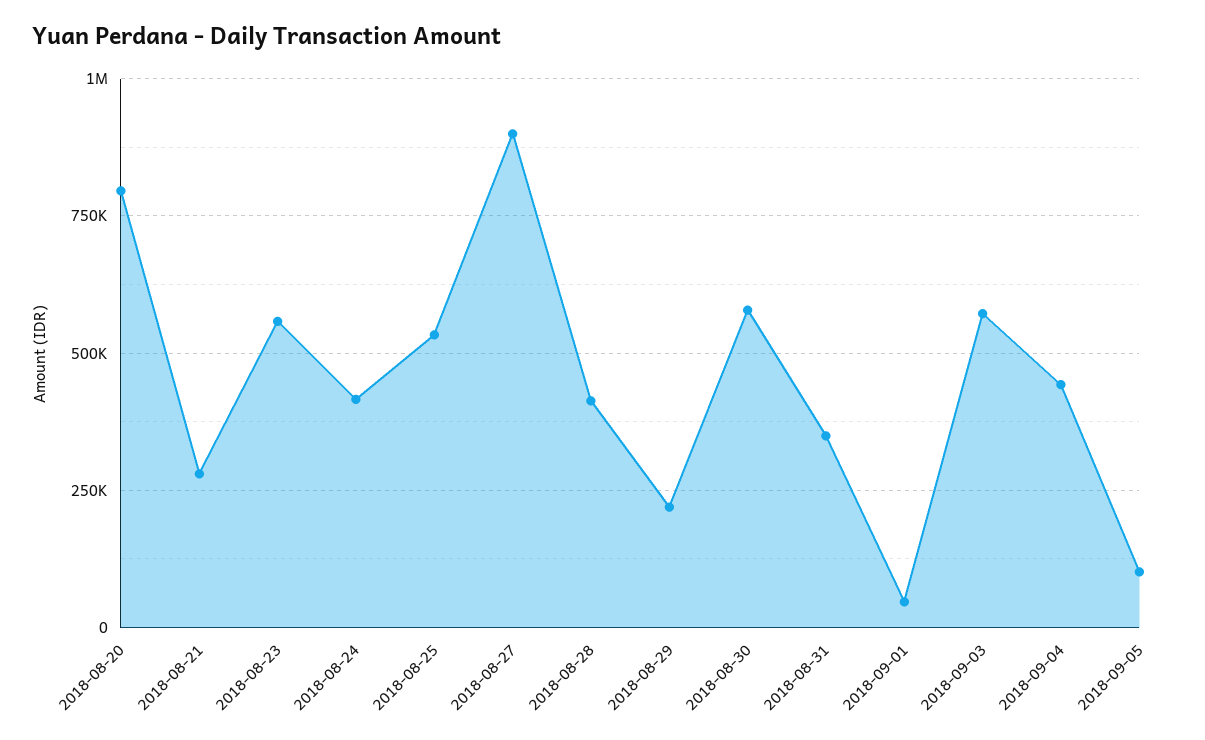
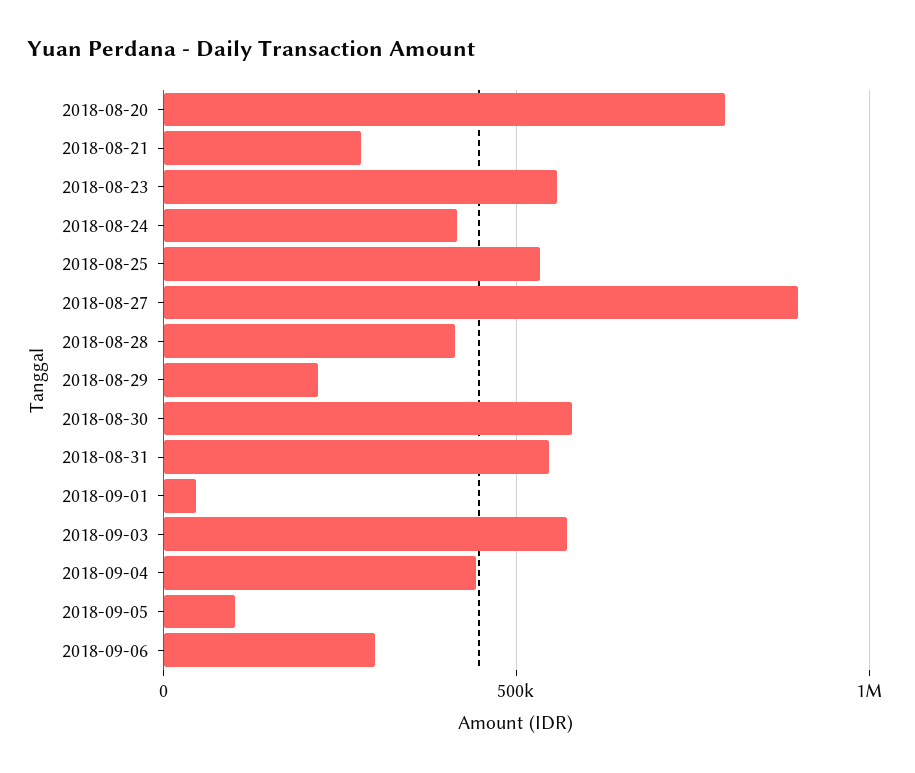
2018-08-31: 350000 -> 550000
2018-09-06: none -> 300000

